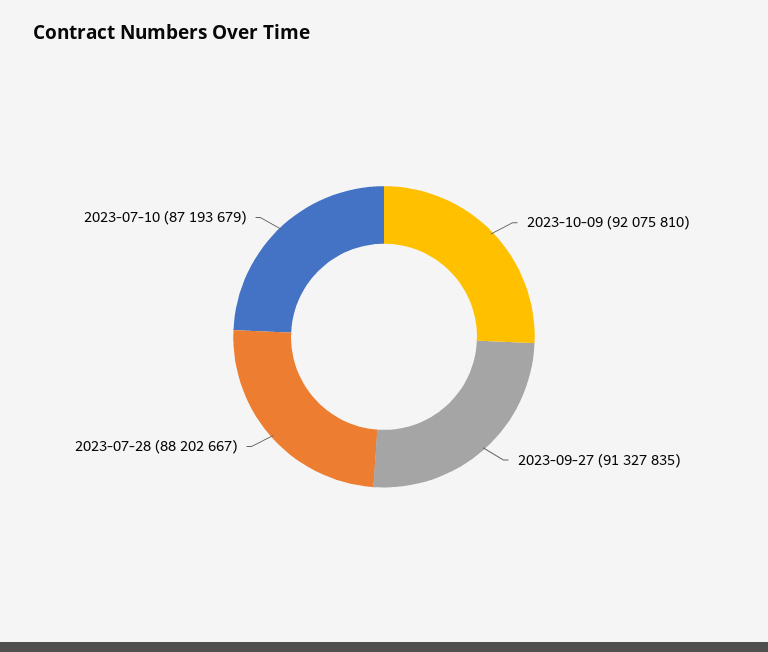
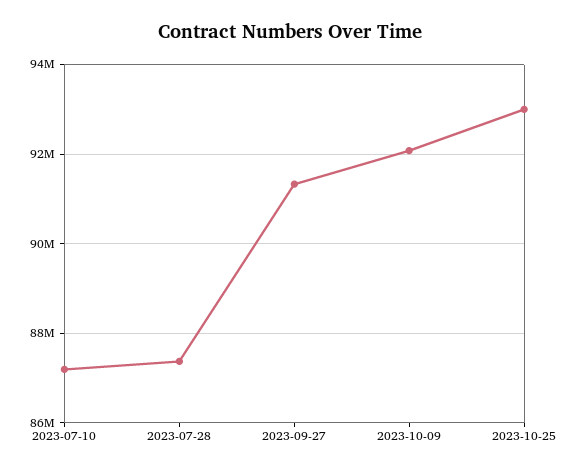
2023-07-28: 88202667 -> 87400000
2023-10-25: none -> 93000000

